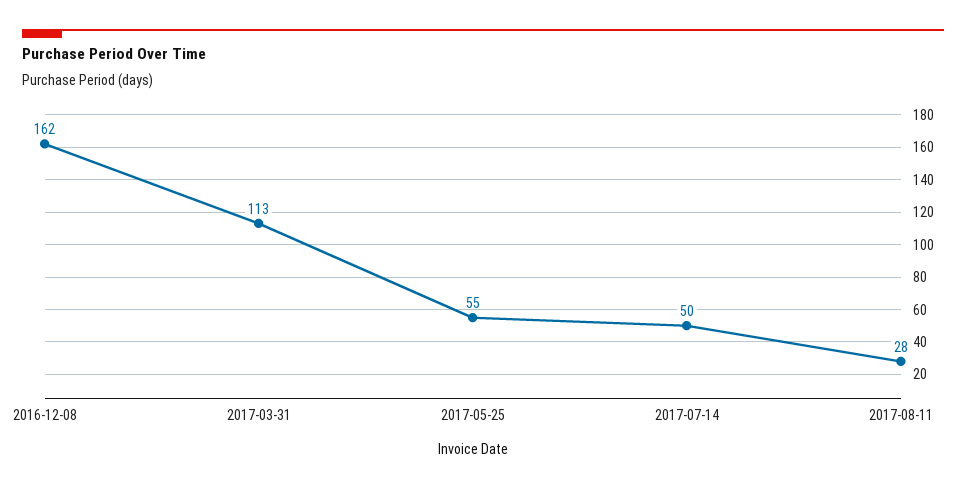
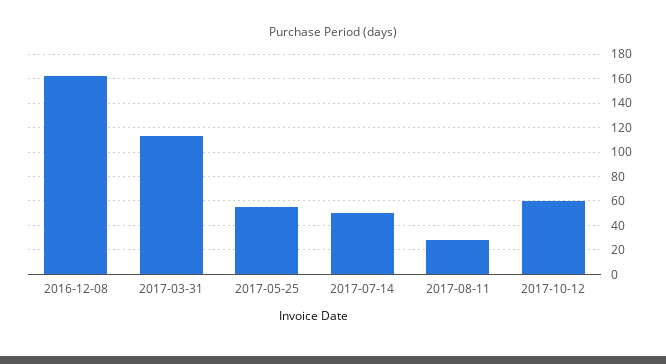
2017-10-12: none -> 60

